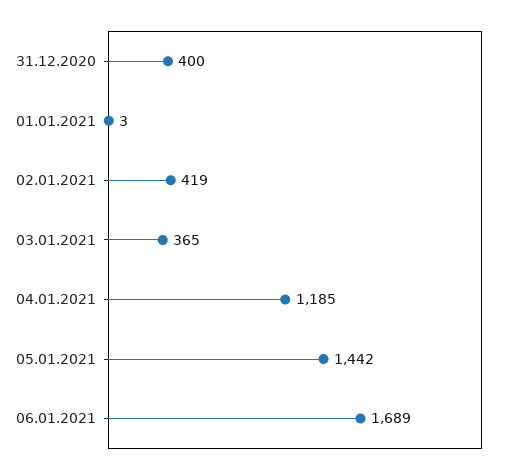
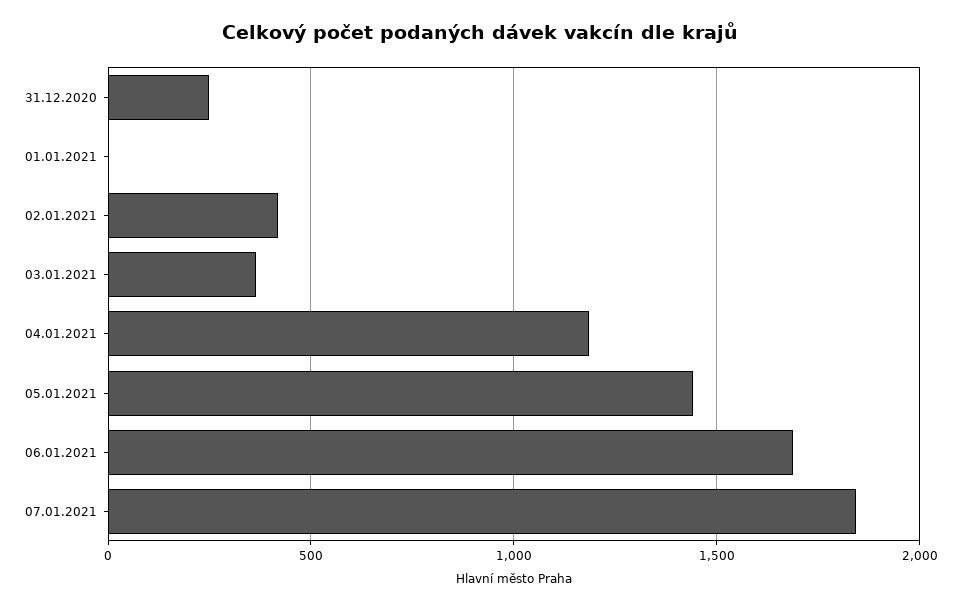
31.12.2020: 400 -> 250
07.01.2021: none -> 1850

